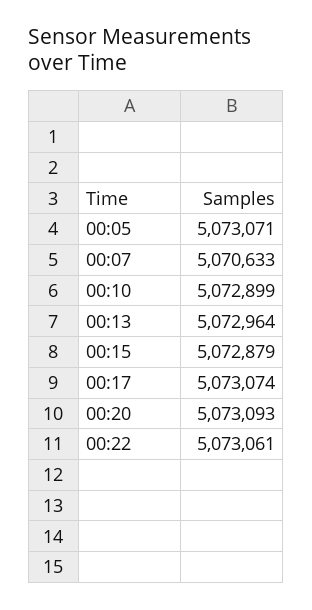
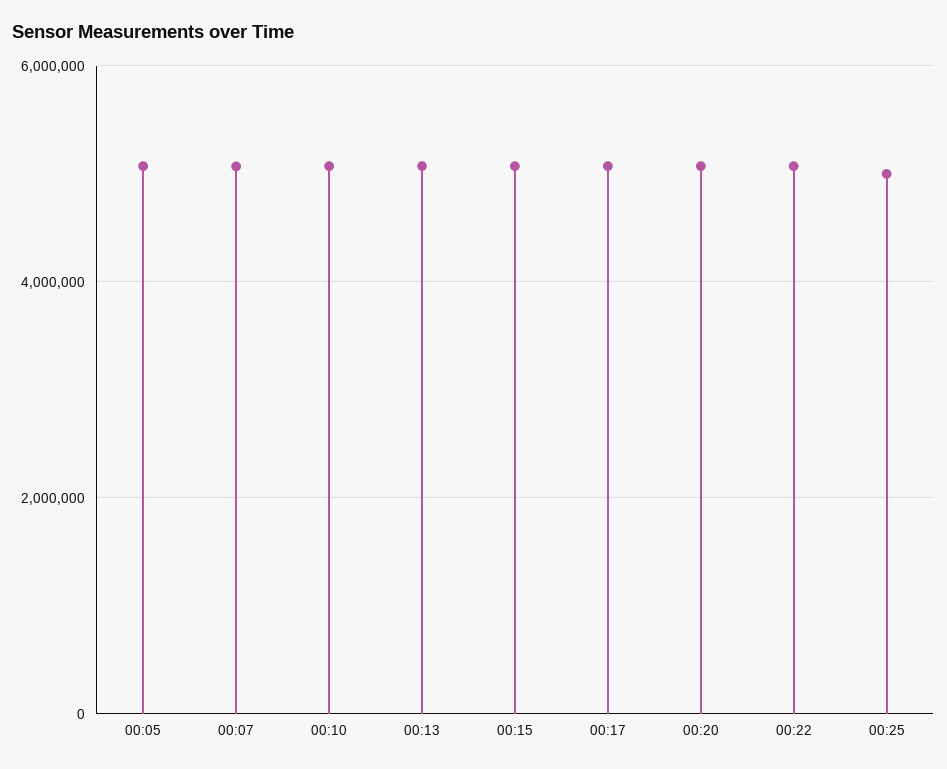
00:25: none -> 5000000

